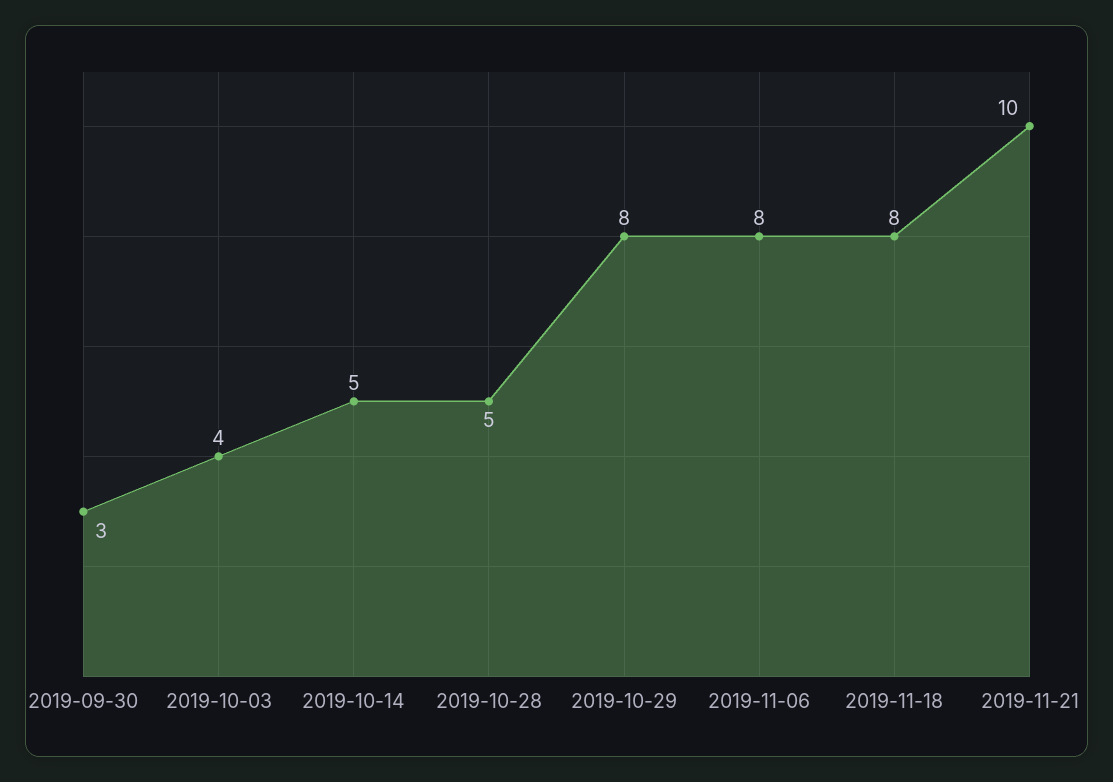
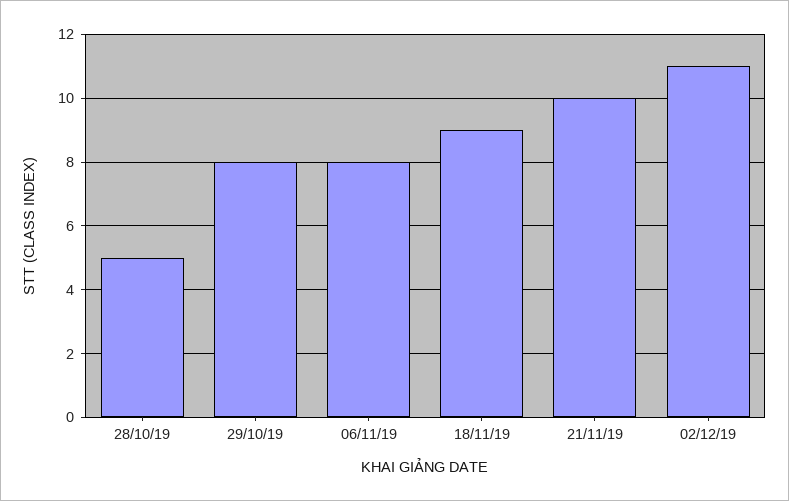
2019-09-30: 3 -> none
2019-10-03: 4 -> none
2019-10-14: 5 -> none
2019-11-18: 8 -> 9
02/12/19: none -> 11

